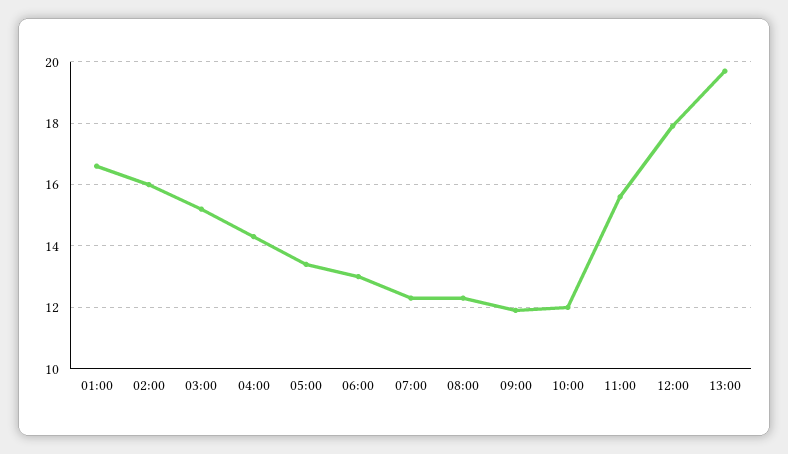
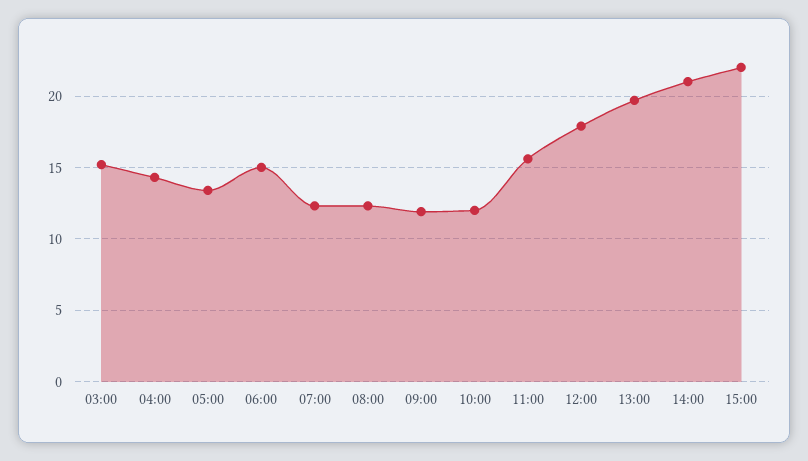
01:00: 16.5 -> none
02:00: 16 -> none
06:00: 13 -> 15
14:00: none -> 21
15:00: none -> 22

